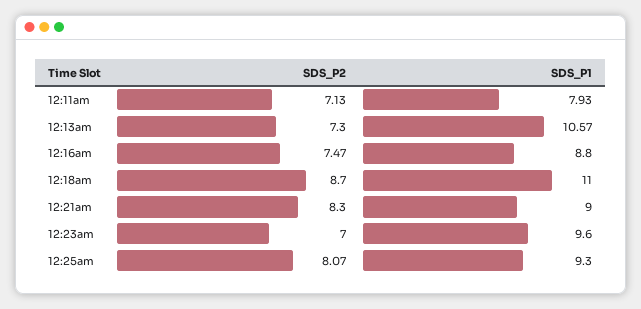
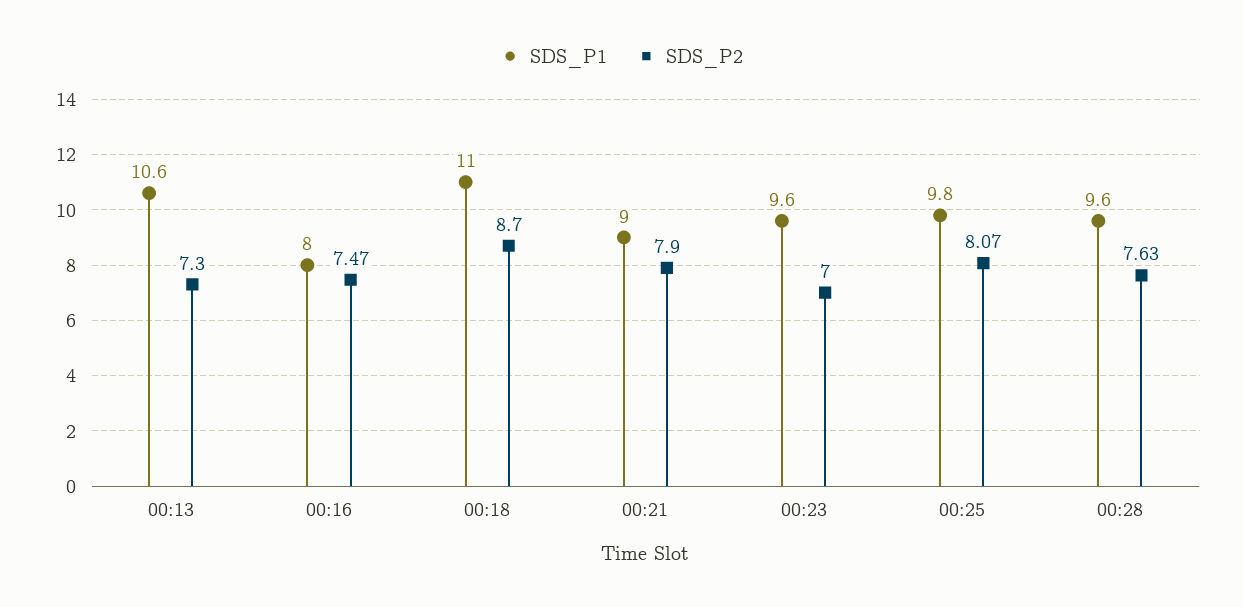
SDS_P2, 12:11am: 7.13 -> none
SDS_P1, 12:11am: 7.93 -> none
SDS_P1, 12:16am: 8.8 -> 8
SDS_P2, 12:21am: 8.3 -> 7.9
SDS_P1, 12:25am: 9.3 -> 9.8
SDS_P1, 00:28: none -> 9.6
SDS_P2, 00:28: none -> 7.63

